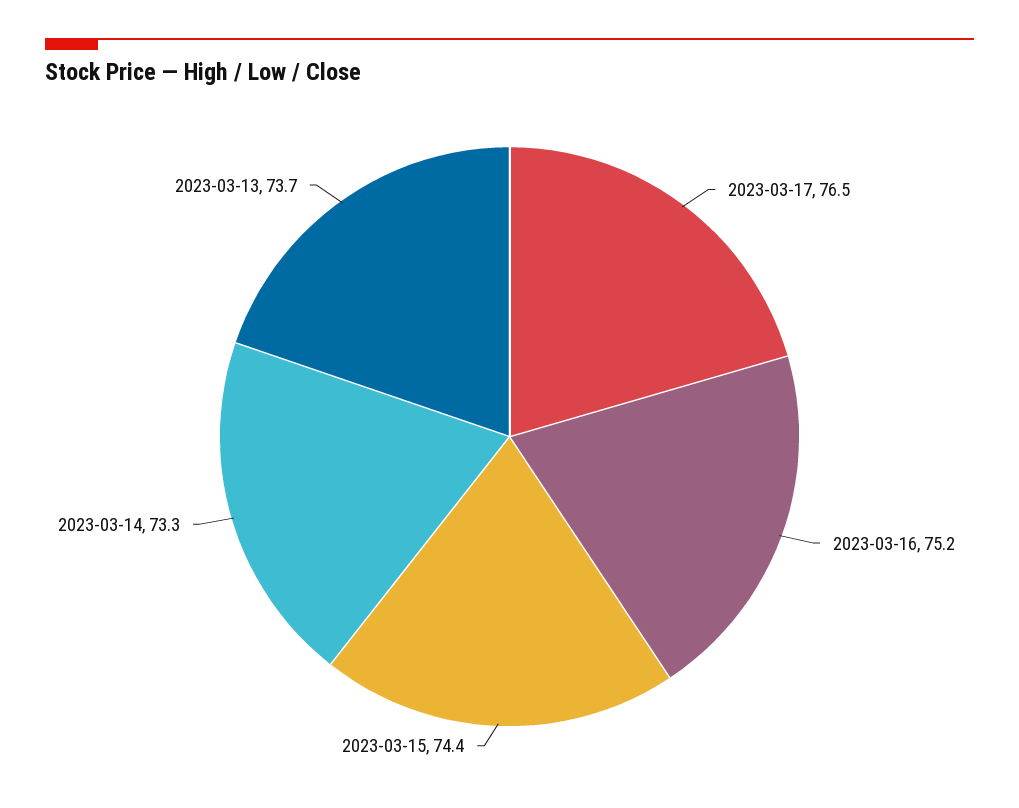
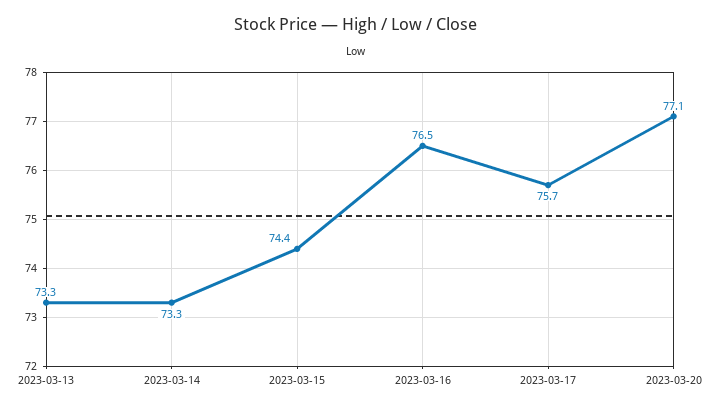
2023-03-17: 76.5 -> 75.7
2023-03-16: 75.2 -> 76.5
2023-03-13: 73.7 -> 73.3
2023-03-20: none -> 77.1

